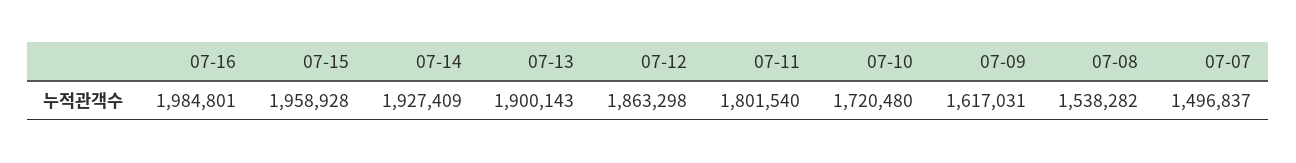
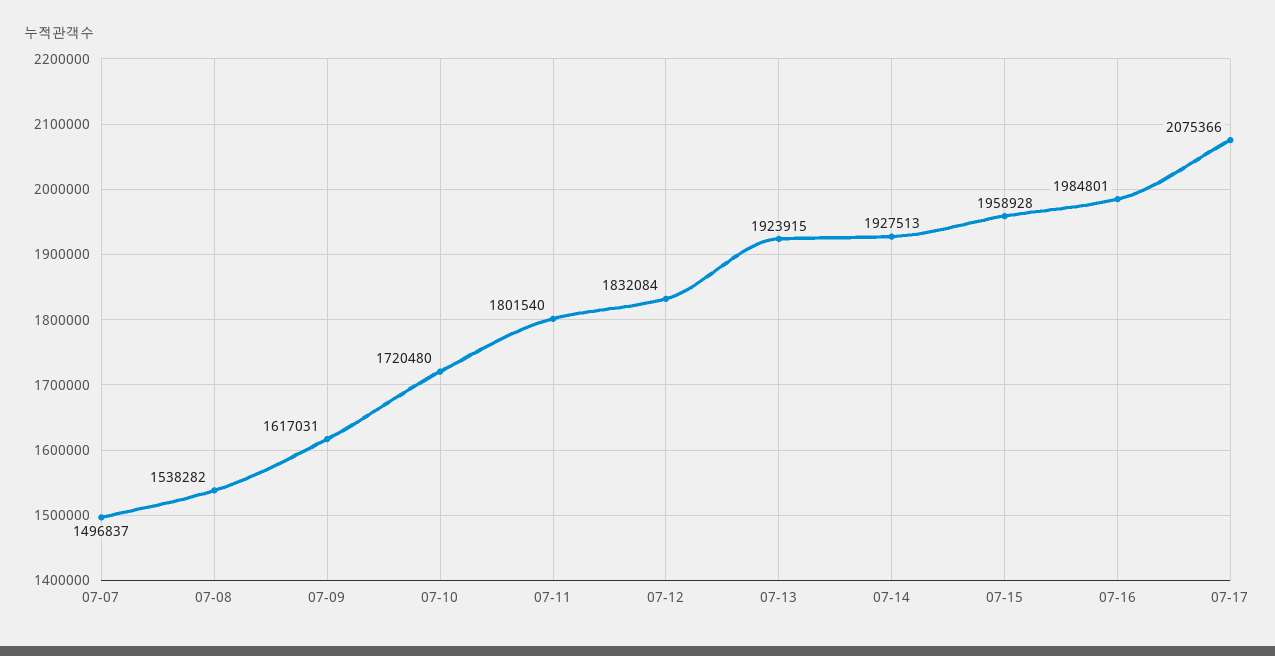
07-14: 1927409 -> 1927513
07-13: 1900143 -> 1923915
07-12: 1863298 -> 1832084
07-17: none -> 2075366

